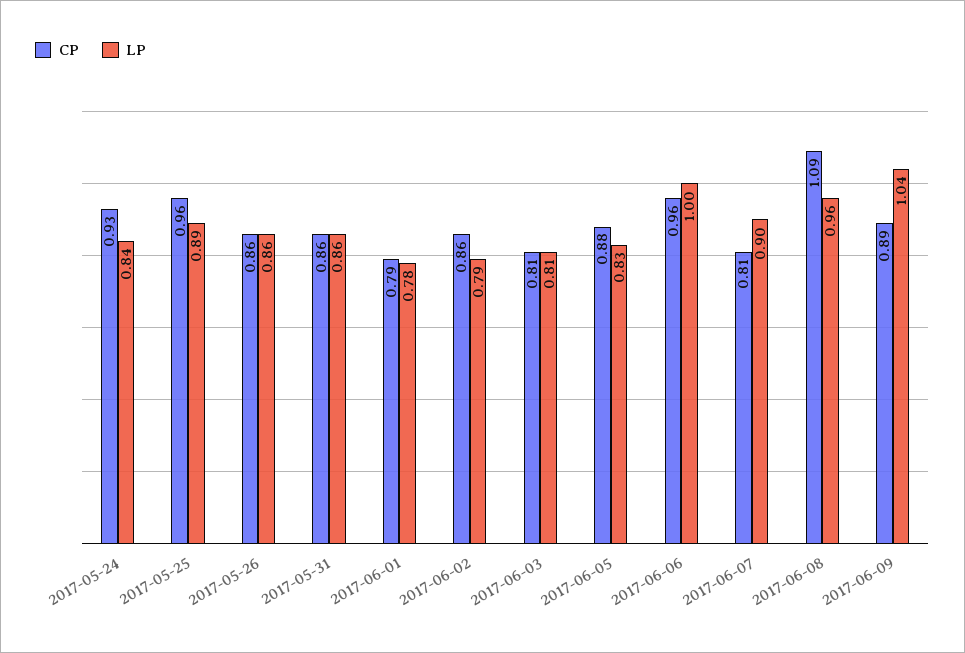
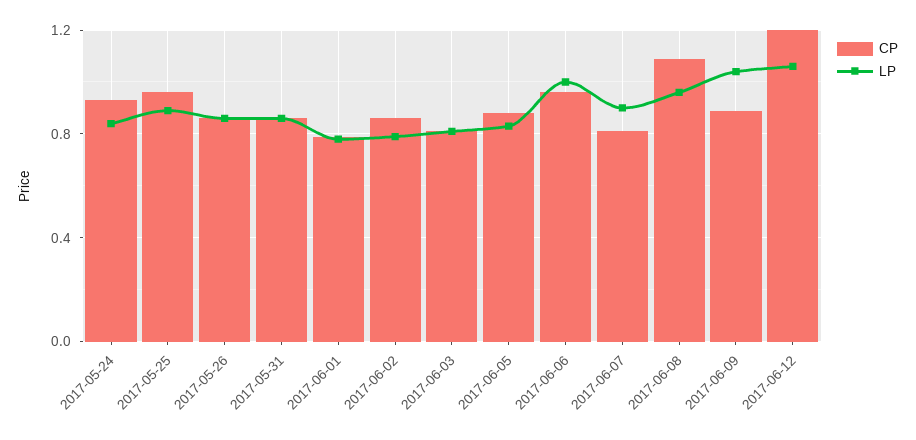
CP, 2017-06-12: none -> 1.2
LP, 2017-06-12: none -> 1.05

